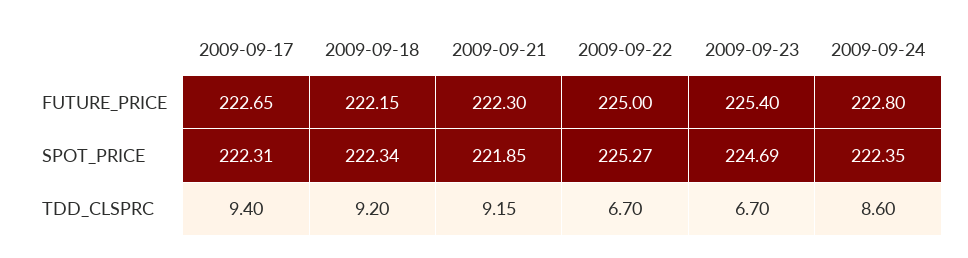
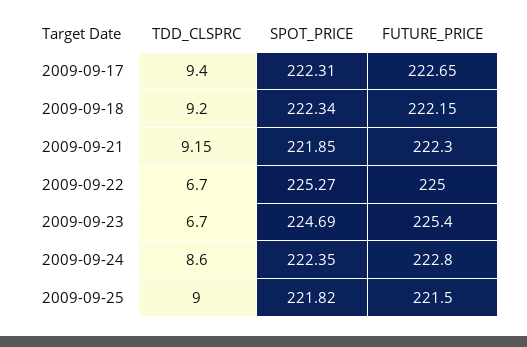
2009-09-25, TDD_CLSPRC: none -> 9
2009-09-25, SPOT_PRICE: none -> 221.82
2009-09-25, FUTURE_PRICE: none -> 221.5

